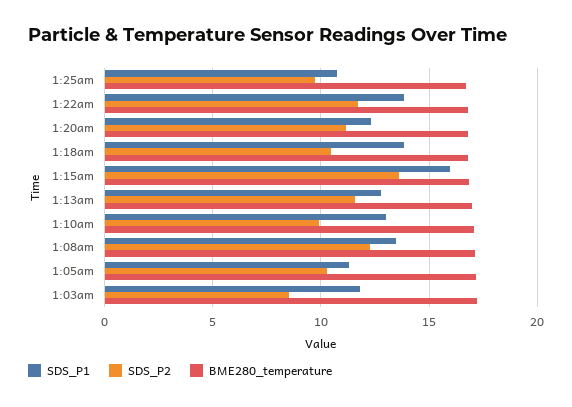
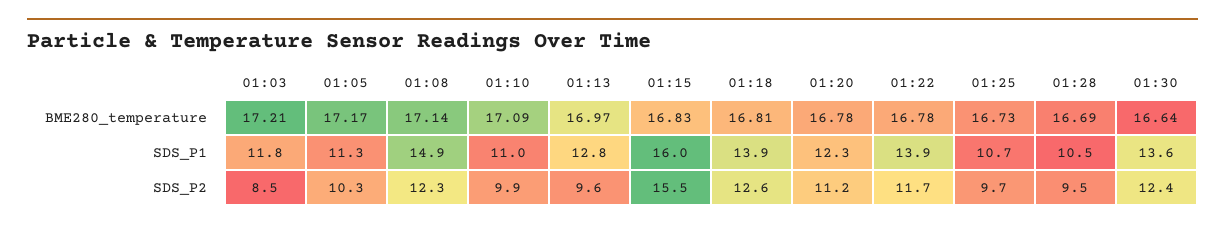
SDS_P2, 1:18am: 10.5 -> 12.6
SDS_P2, 1:15am: 13.5 -> 15.5
SDS_P2, 1:13am: 11.5 -> 9.6
SDS_P1, 1:10am: 13 -> 11
SDS_P1, 1:08am: 13.5 -> 14.9
BME280_temperature, 01:28: none -> 16.69
BME280_temperature, 01:30: none -> 16.64
SDS_P1, 01:28: none -> 10.5
SDS_P1, 01:30: none -> 13.6
SDS_P2, 01:28: none -> 9.5
SDS_P2, 01:30: none -> 12.4

